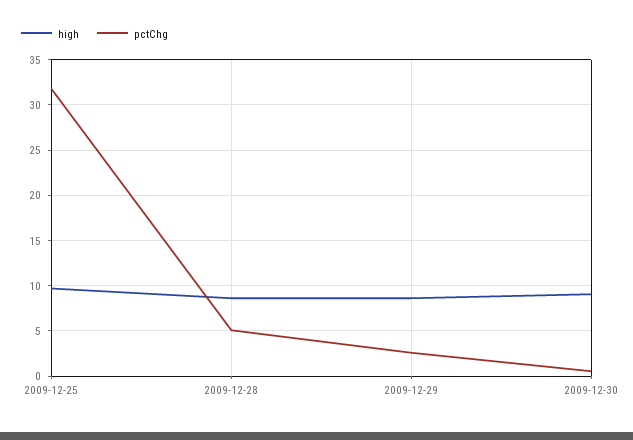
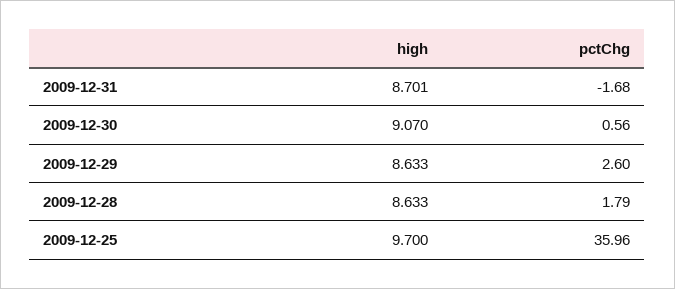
pctChg, 2009-12-25: 32 -> 35.96
pctChg, 2009-12-28: 5 -> 1.79
high, 2009-12-31: none -> 8.701
pctChg, 2009-12-31: none -> -1.68

